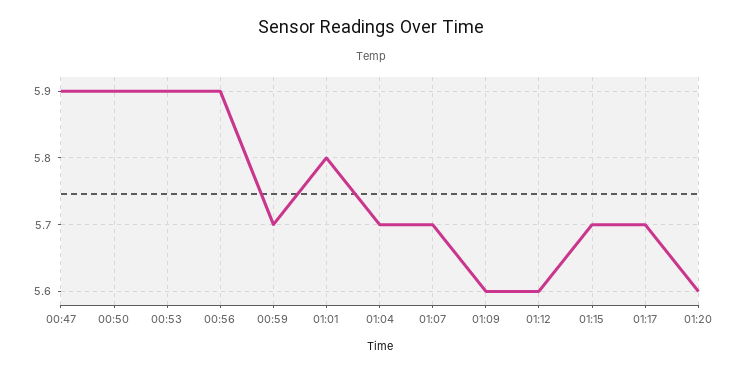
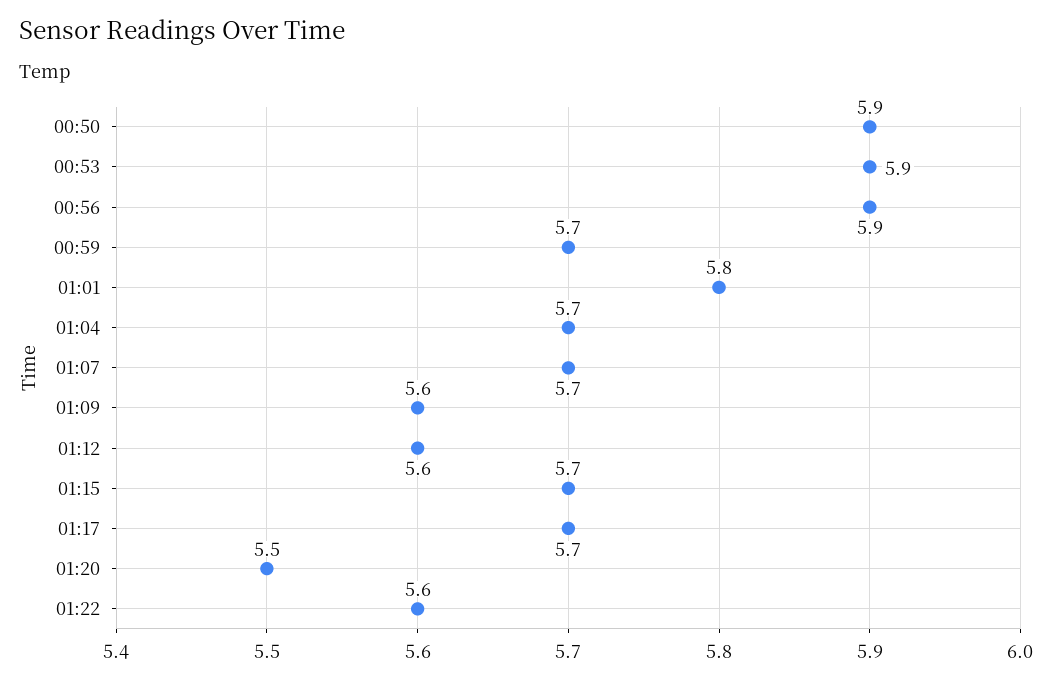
00:47: 5.9 -> none
01:20: 5.6 -> 5.5
01:22: none -> 5.6

